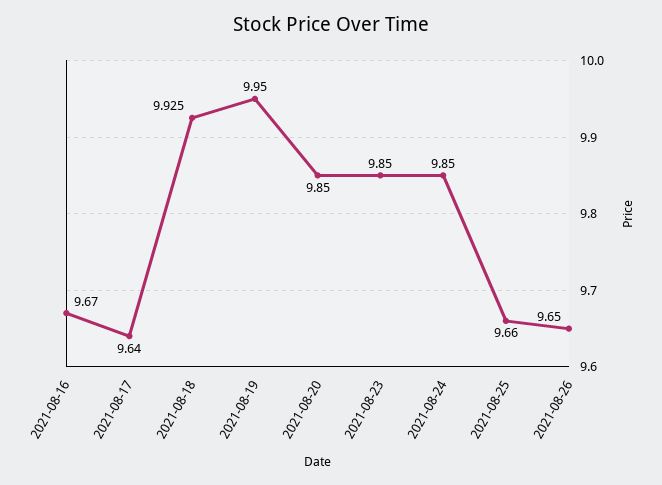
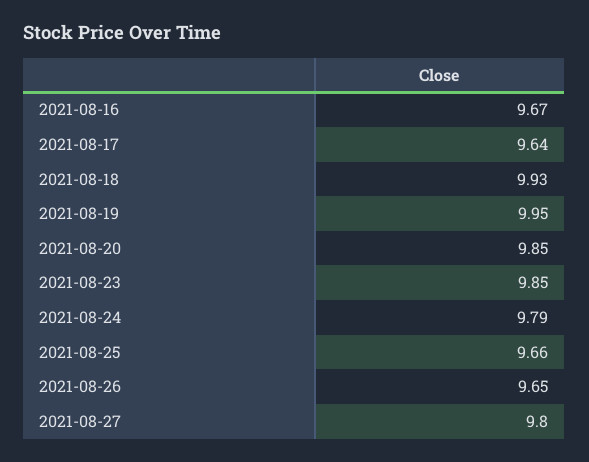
2021-08-24: 9.85 -> 9.79
2021-08-27: none -> 9.8

